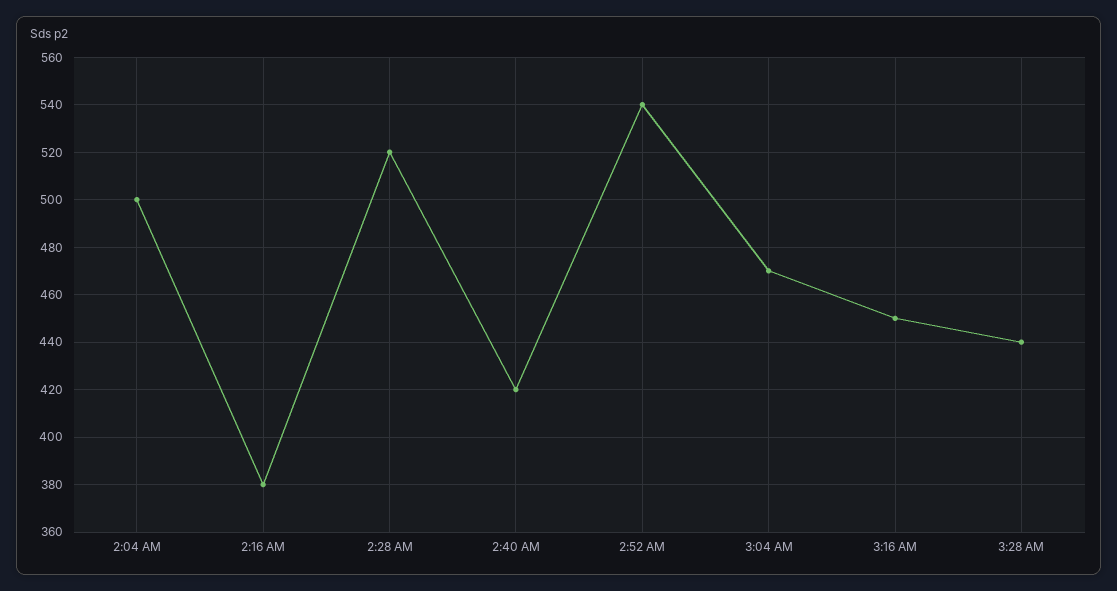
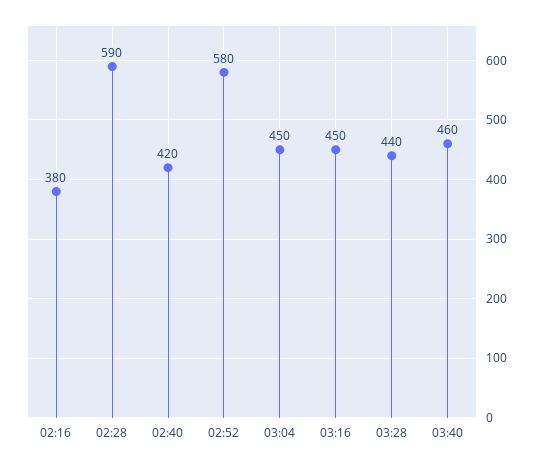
2:04 AM: 500 -> none
2:28 AM: 520 -> 590
2:52 AM: 540 -> 580
3:04 AM: 470 -> 450
03:40: none -> 460

